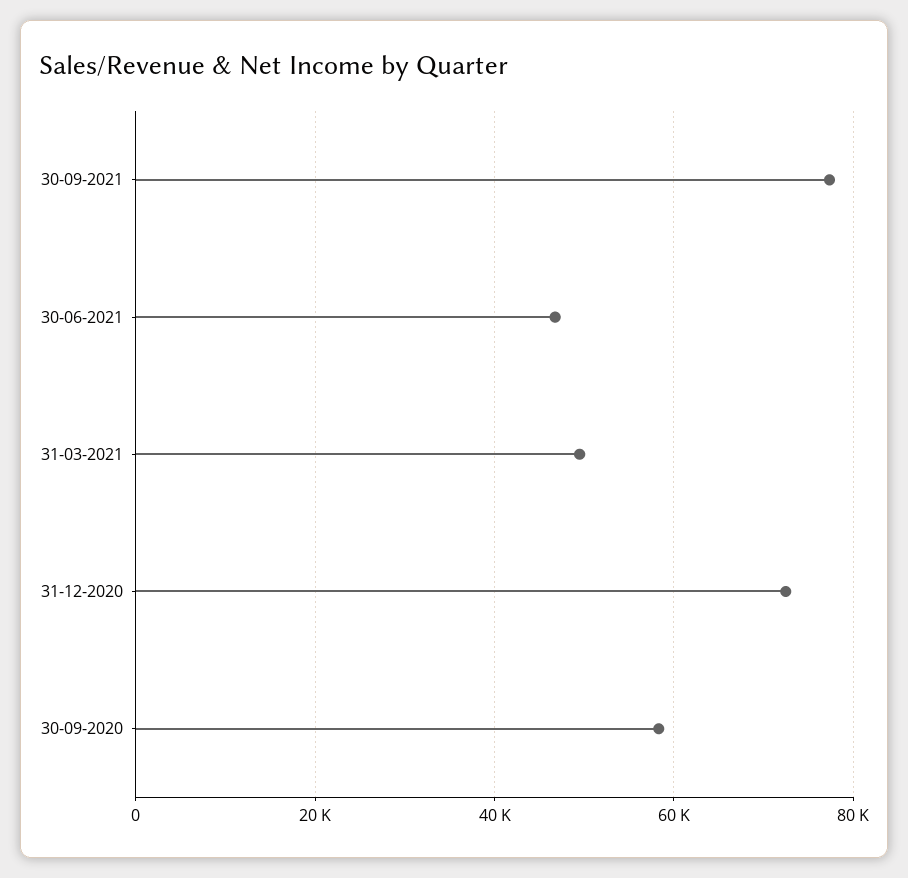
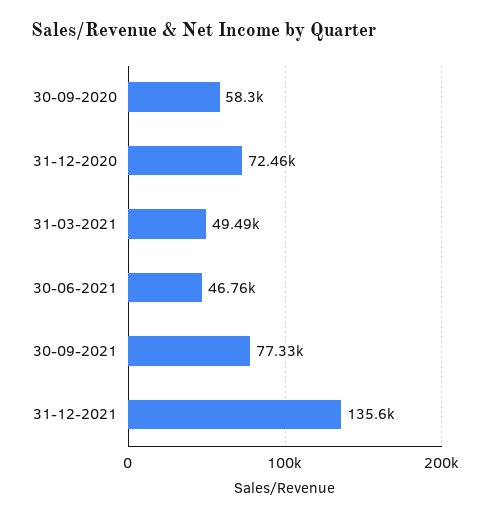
31-12-2021: none -> 135600

